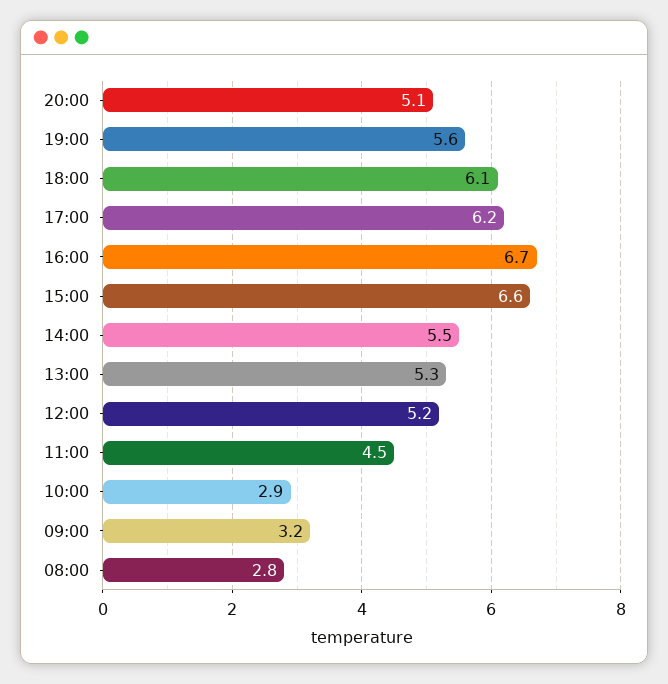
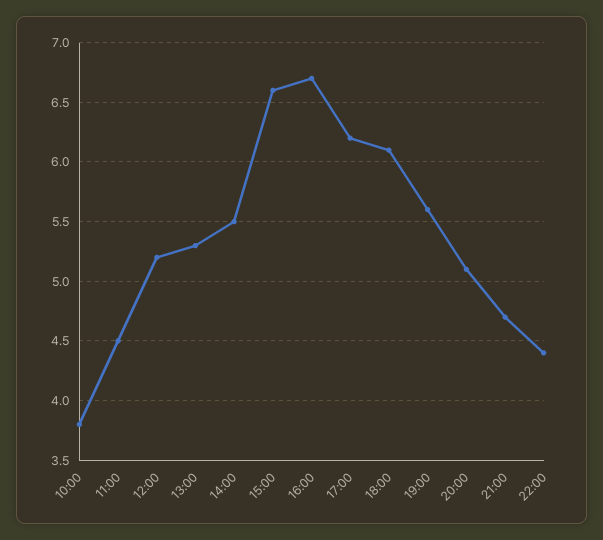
10:00: 2.9 -> 3.8
09:00: 3.2 -> none
08:00: 2.8 -> none
21:00: none -> 4.7
22:00: none -> 4.4

